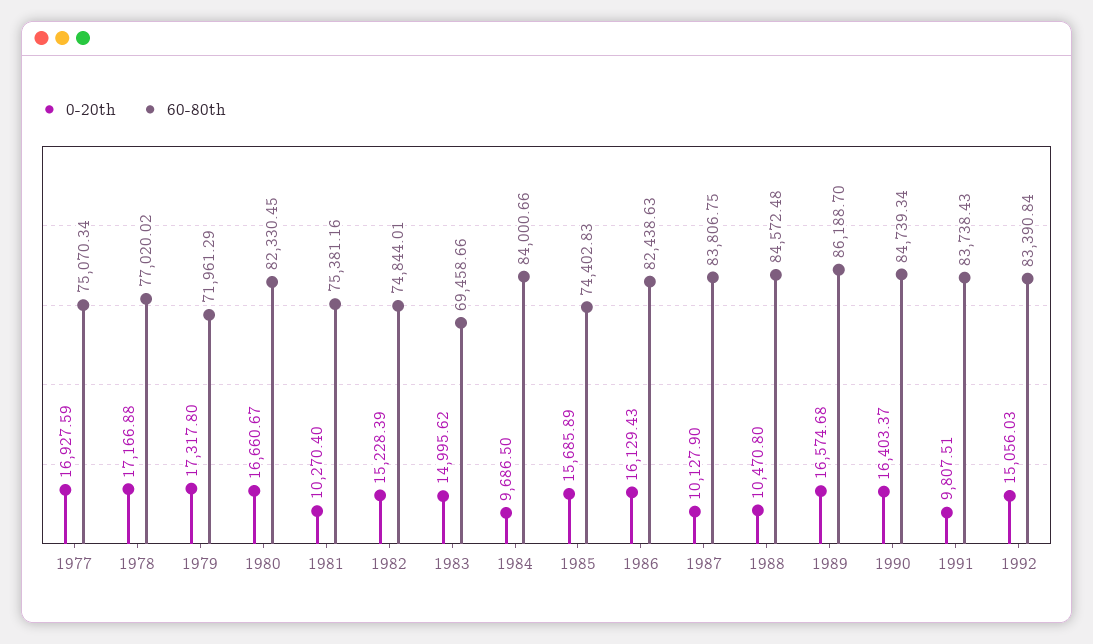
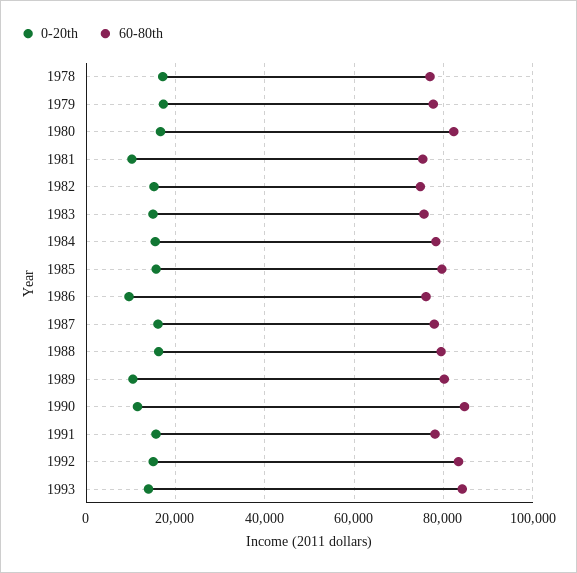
0-20th, 1977: 16927.59 -> none
60-80th, 1977: 75070.34 -> none
60-80th, 1979: 71961.29 -> 78000
60-80th, 1983: 69458.66 -> 76000
0-20th, 1984: 9686.5 -> 16000
60-80th, 1984: 84000.66 -> 78000
60-80th, 1985: 74402.83 -> 80000
0-20th, 1986: 16129.43 -> 10000
60-80th, 1986: 82438.63 -> 76000
0-20th, 1987: 10127.9 -> 16000
60-80th, 1987: 83806.75 -> 78000
0-20th, 1988: 10470.8 -> 16000
60-80th, 1988: 84572.48 -> 80000
0-20th, 1989: 16574.68 -> 10000
60-80th, 1989: 86188.7 -> 80000
0-20th, 1990: 16403.37 -> 12000
0-20th, 1991: 9807.51 -> 16000
60-80th, 1991: 83738.43 -> 78000
0-20th, 1993: none -> 14000
60-80th, 1993: none -> 84000

